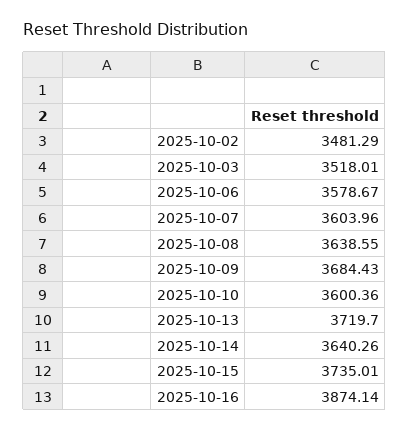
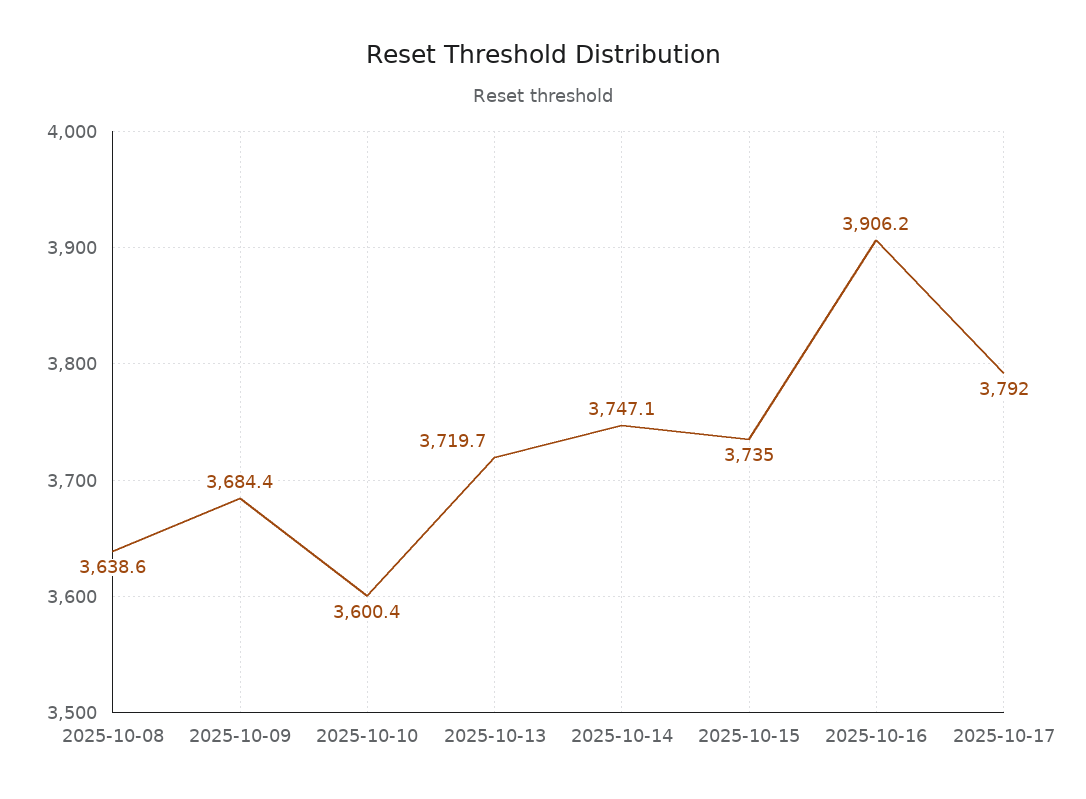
2025-10-02: 3481.29 -> none
2025-10-03: 3518.01 -> none
2025-10-06: 3578.67 -> none
2025-10-07: 3603.96 -> none
2025-10-14: 3640.26 -> 3747.1
2025-10-16: 3874.14 -> 3906.2
2025-10-17: none -> 3792

